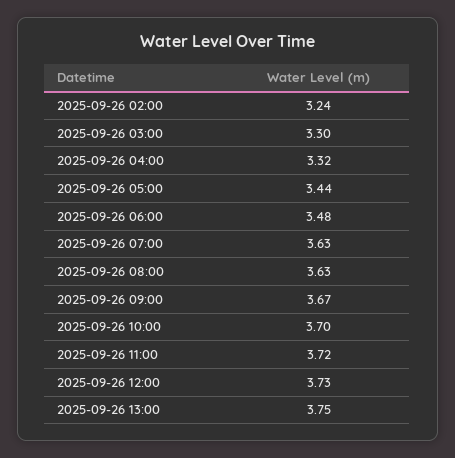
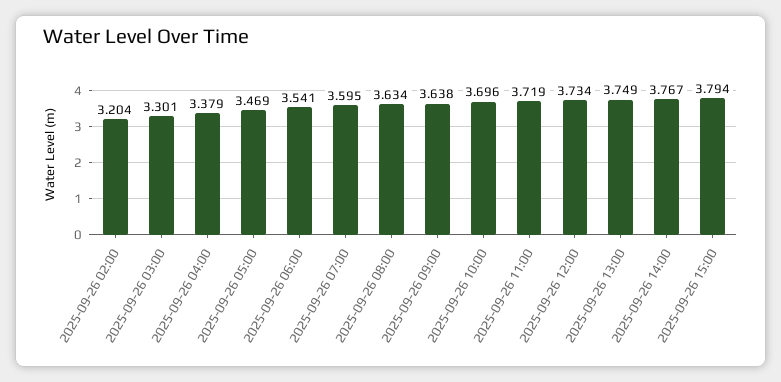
2025-09-26 02:00: 3.24 -> 3.204
2025-09-26 04:00: 3.32 -> 3.379
2025-09-26 05:00: 3.44 -> 3.469
2025-09-26 06:00: 3.48 -> 3.541
2025-09-26 07:00: 3.63 -> 3.595
2025-09-26 09:00: 3.67 -> 3.638
2025-09-26 14:00: none -> 3.767
2025-09-26 15:00: none -> 3.794

